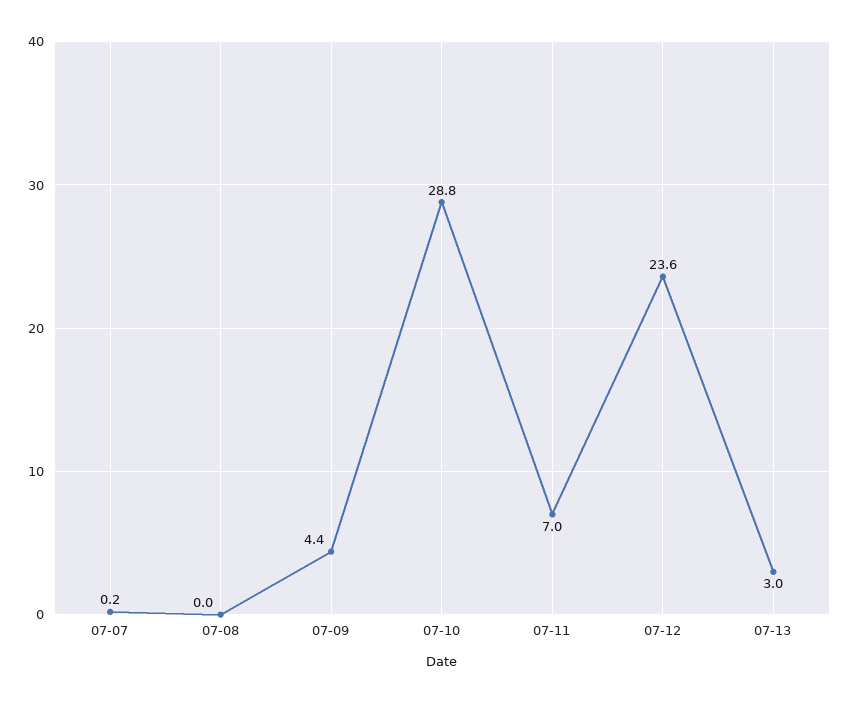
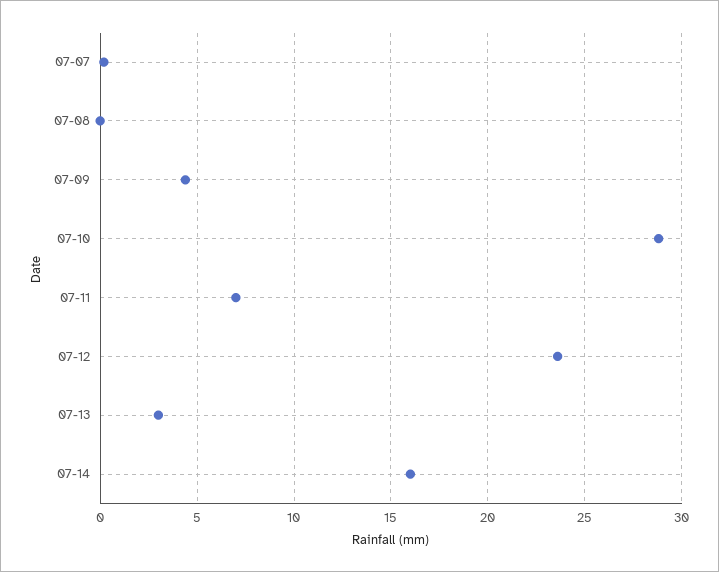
07-14: none -> 16

